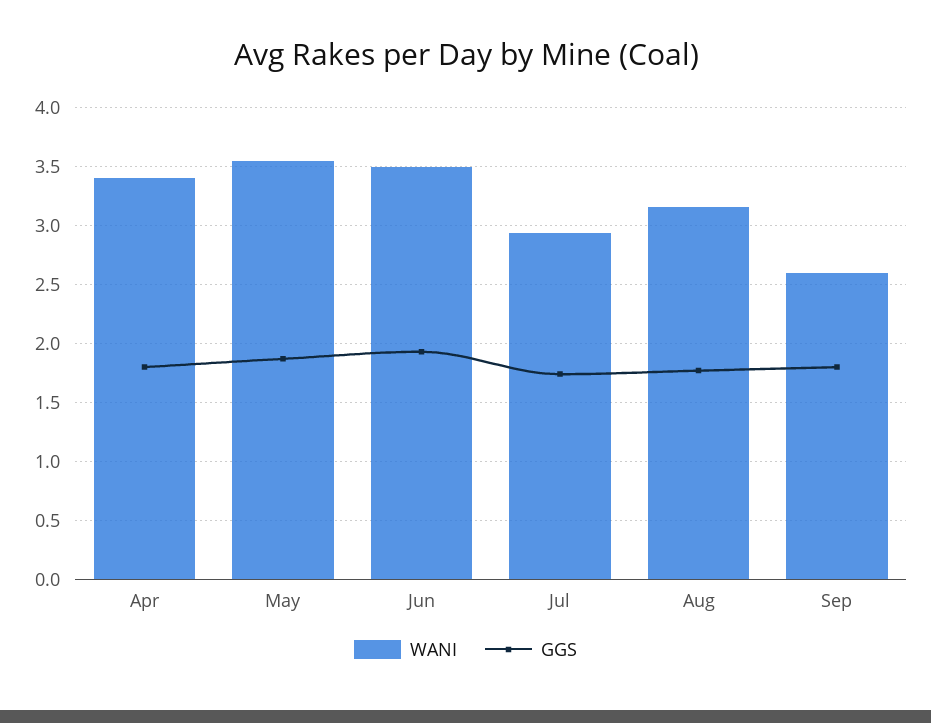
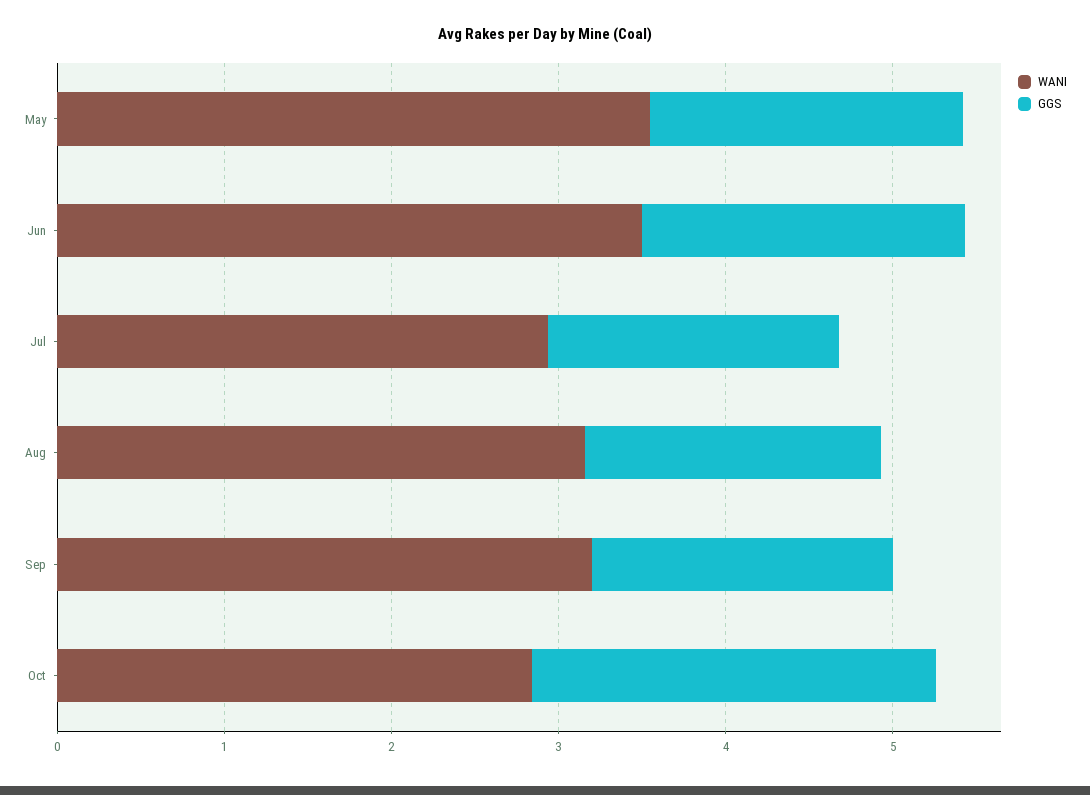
WANI, Apr: 3.4 -> none
GGS, Apr: 1.8 -> none
WANI, Sep: 2.6 -> 3.2
WANI, Oct: none -> 2.8
GGS, Oct: none -> 2.4

